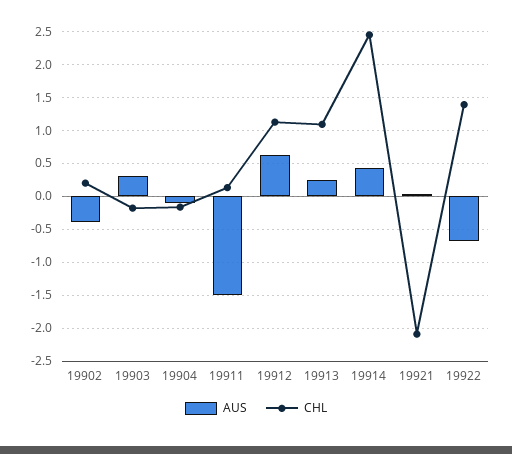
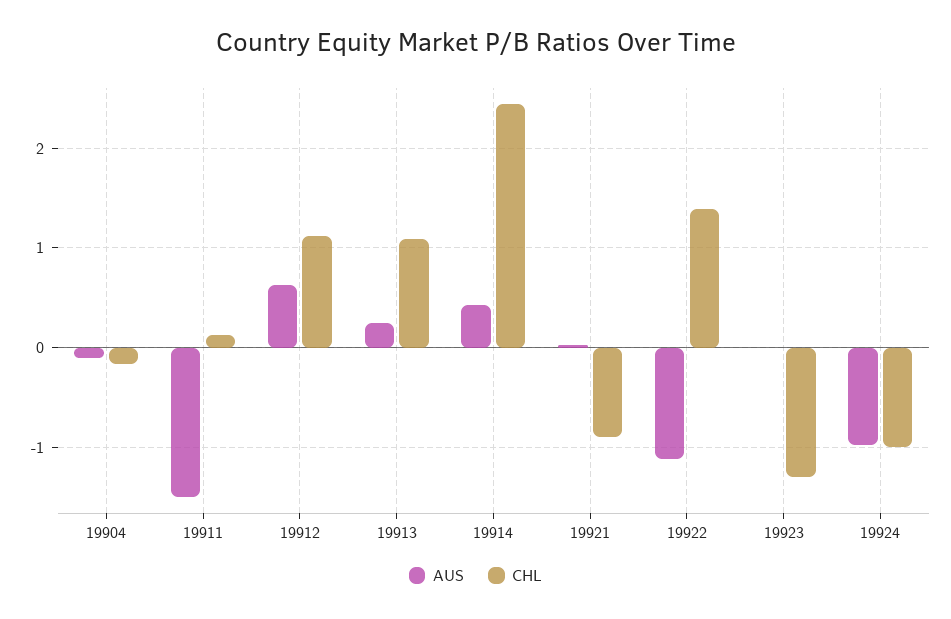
AUS, 19902: -0.4 -> none
CHL, 19902: 0.2 -> none
AUS, 19903: 0.3 -> none
CHL, 19903: -0.2 -> none
CHL, 19921: -2.1 -> -0.9
AUS, 19922: -0.7 -> -1.1
AUS, 19923: none -> 0
CHL, 19923: none -> -1.3
AUS, 19924: none -> -1
CHL, 19924: none -> -1

